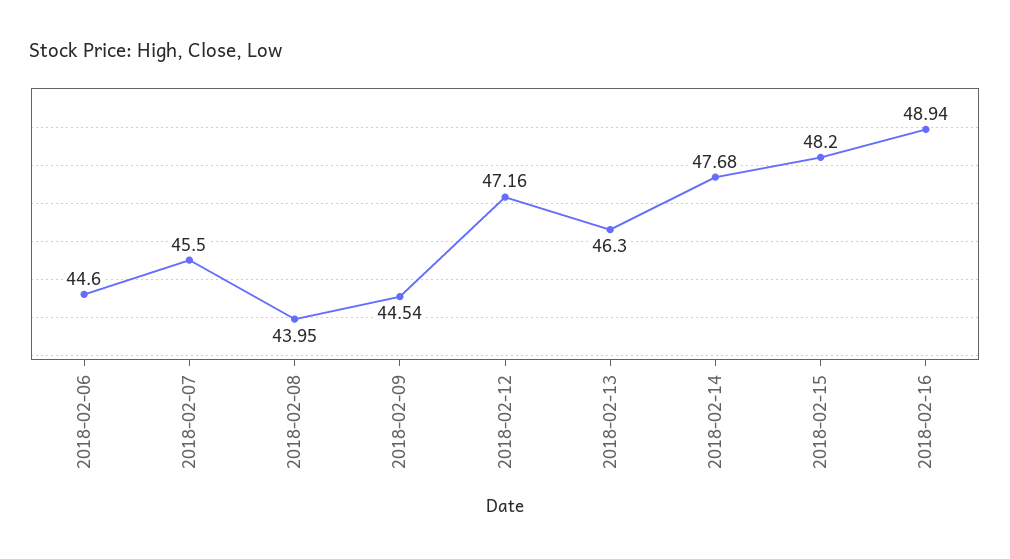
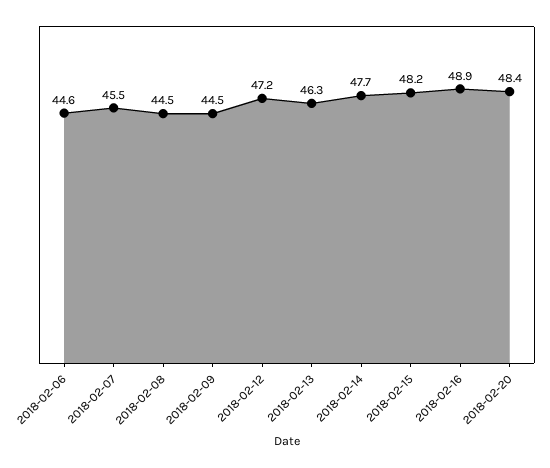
2018-02-08: 43.95 -> 44.5
2018-02-20: none -> 48.4

